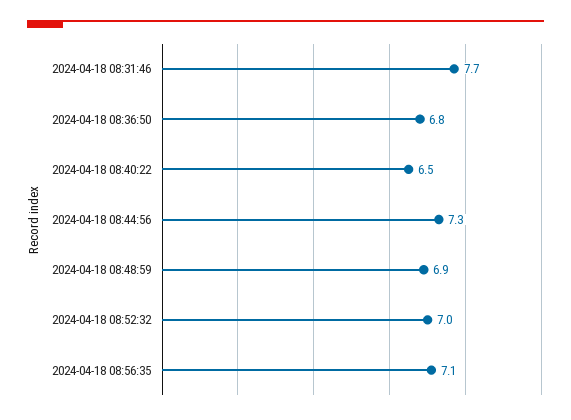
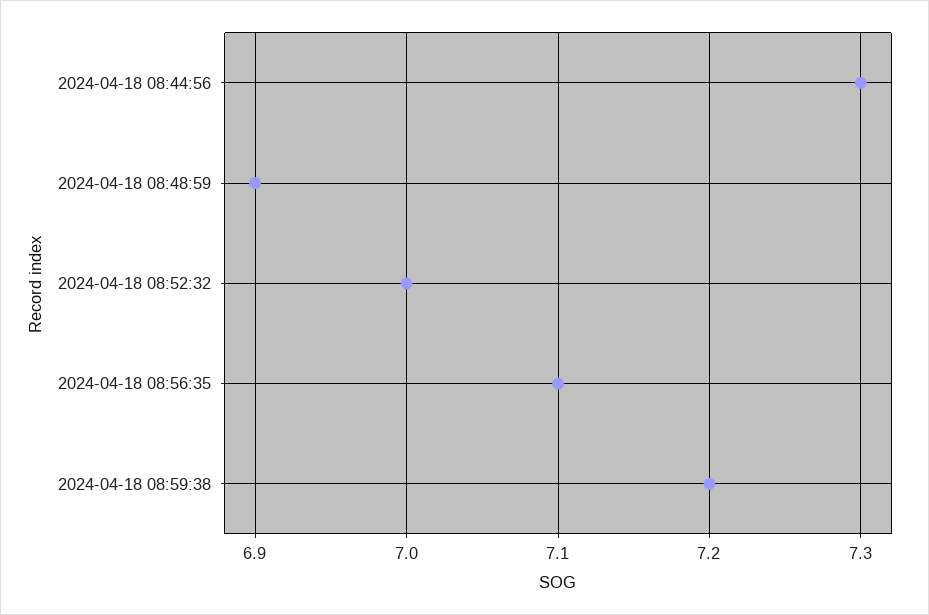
2024-04-18 08:31:46: 7.7 -> none
2024-04-18 08:36:50: 6.8 -> none
2024-04-18 08:40:22: 6.5 -> none
2024-04-18 08:59:38: none -> 7.2

